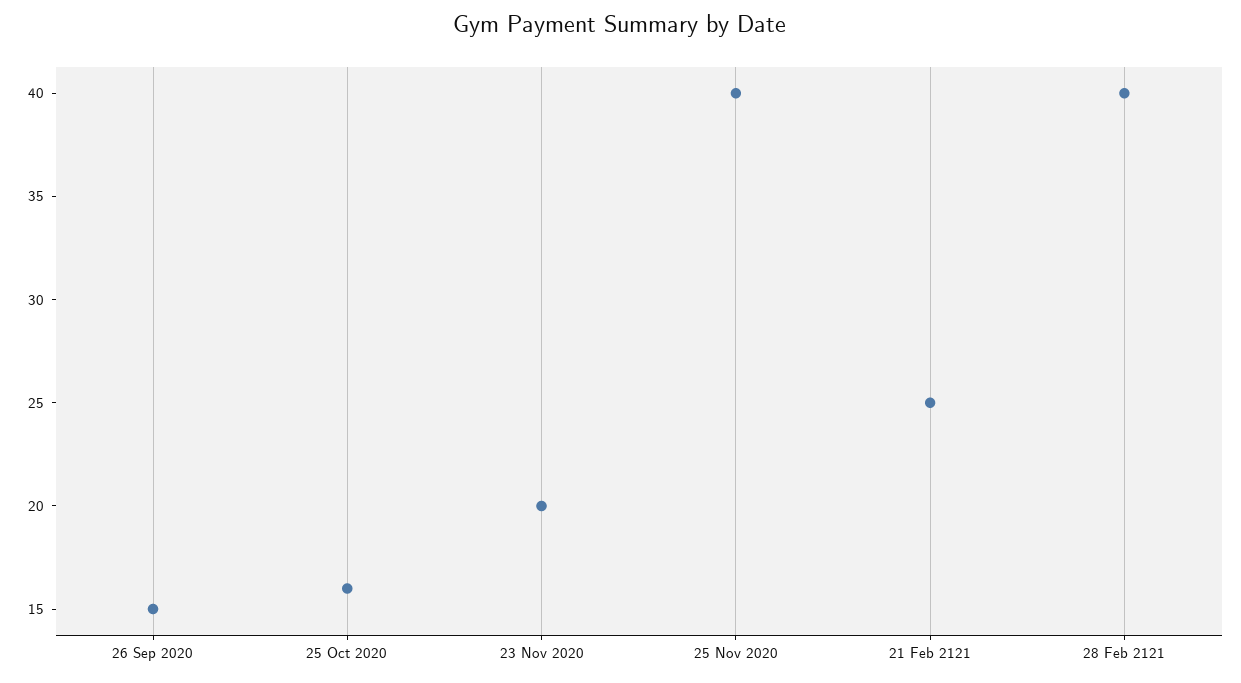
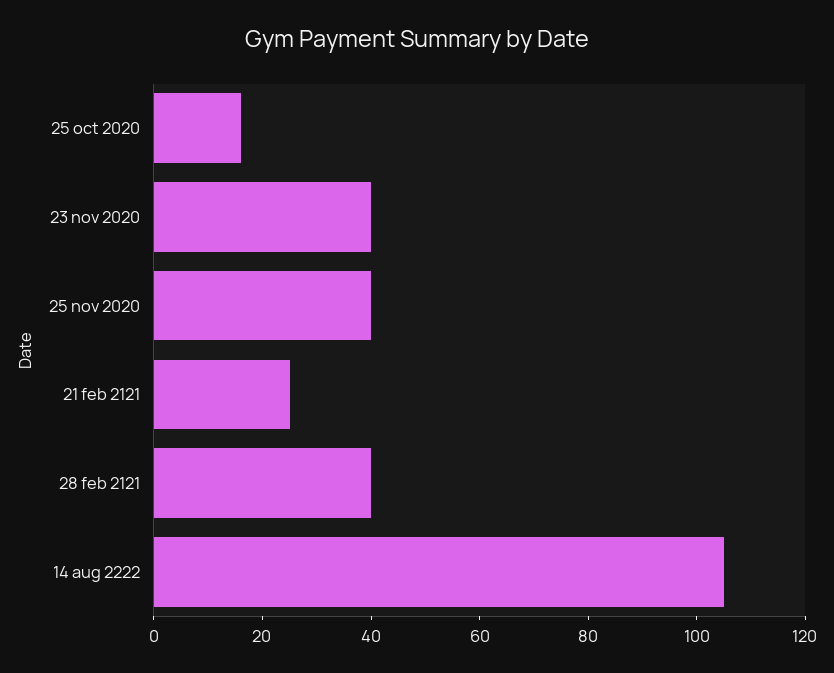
26 Sep 2020: 15 -> none
23 Nov 2020: 20 -> 40
14 aug 2222: none -> 105

